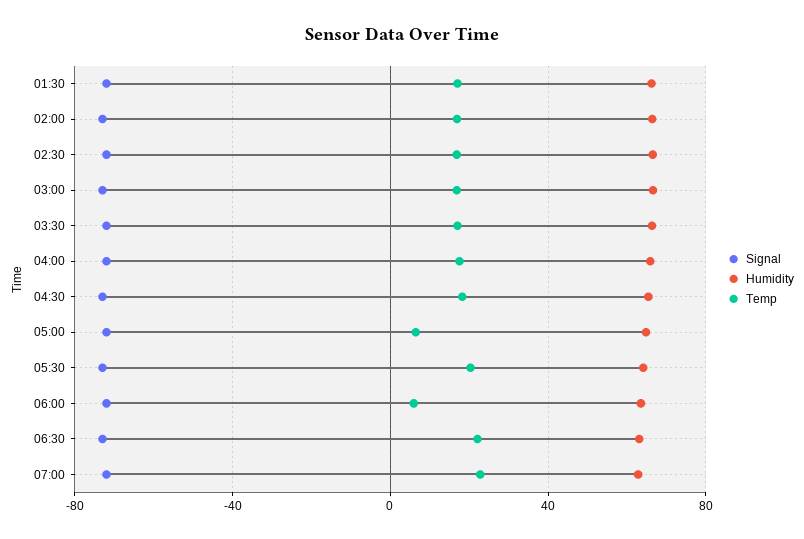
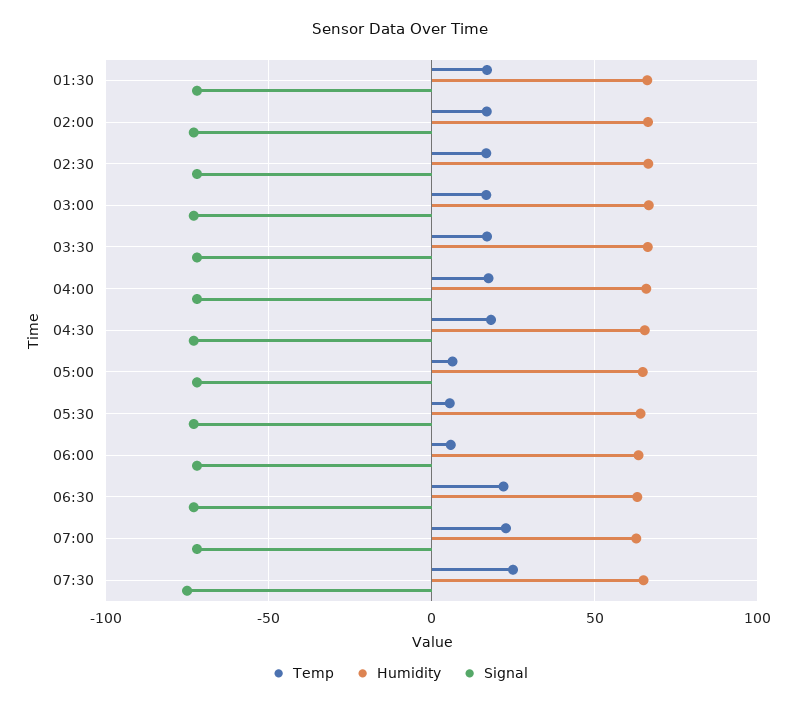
Temp, 05:30: 20 -> 5
Temp, 07:30: none -> 25
Humidity, 07:30: none -> 65
Signal, 07:30: none -> -75

